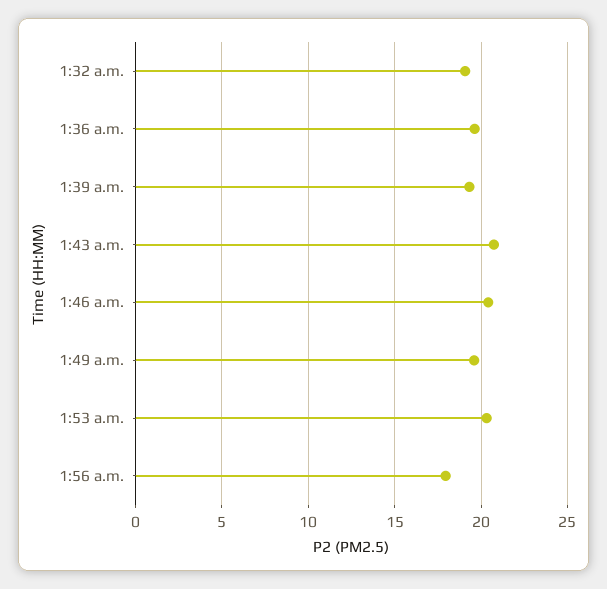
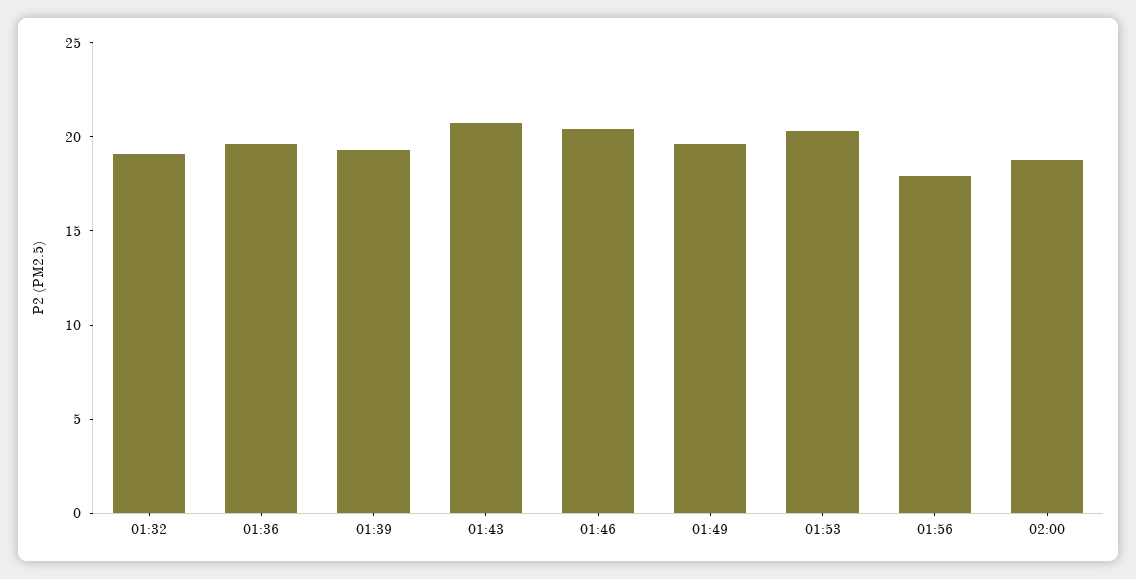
02:00: none -> 19

